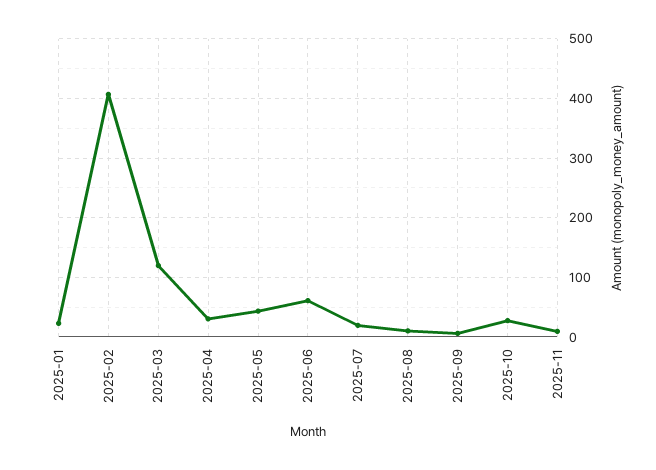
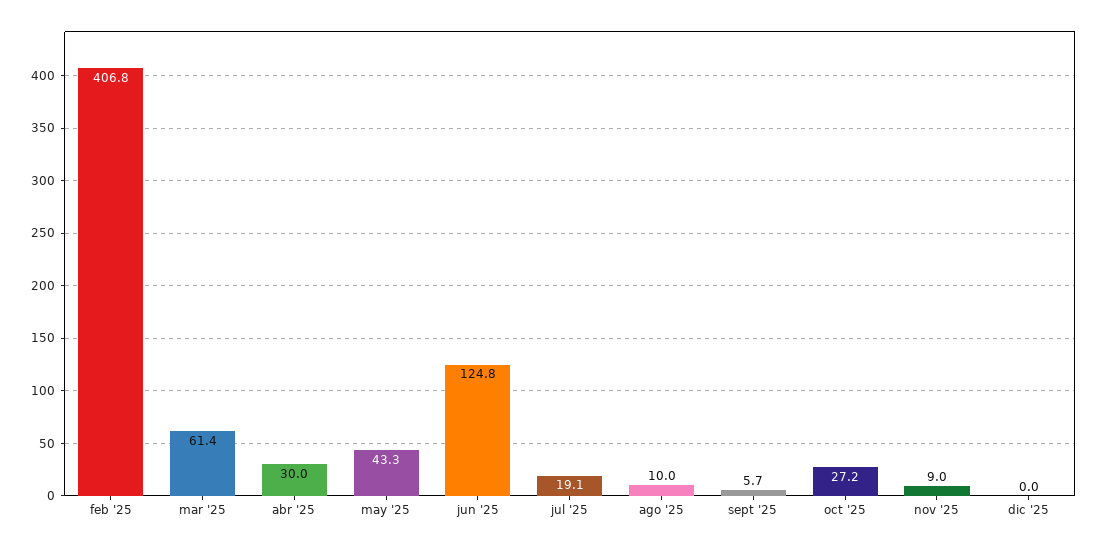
2025-01: 20 -> none
2025-03: 120 -> 61.4
2025-06: 60 -> 124.8
dic '25: none -> 0

